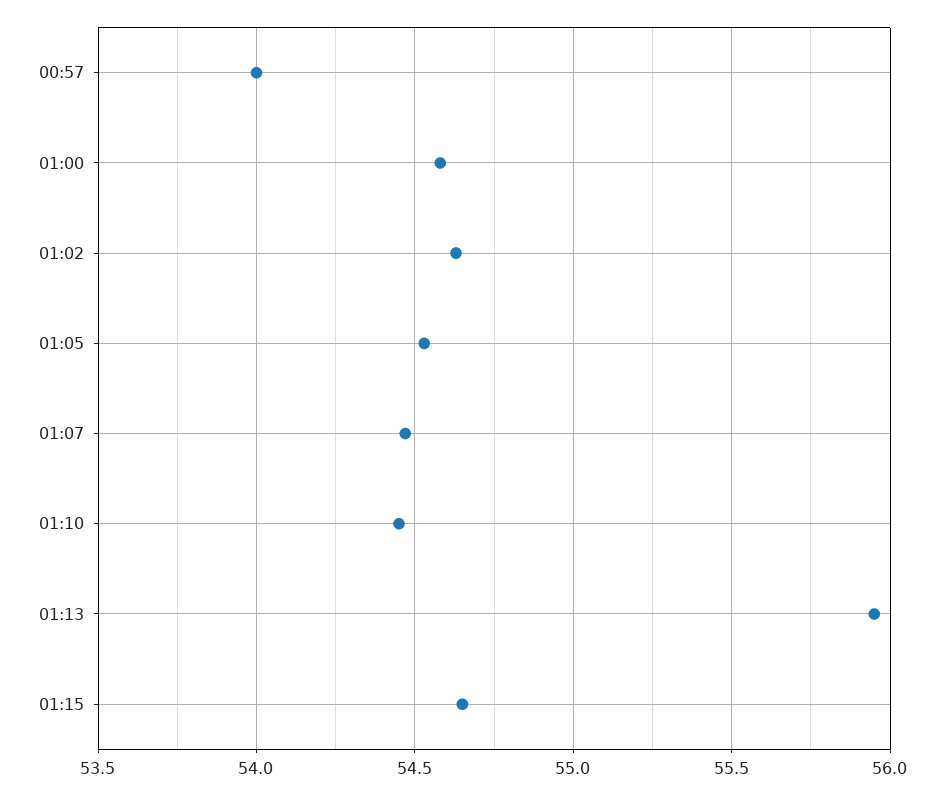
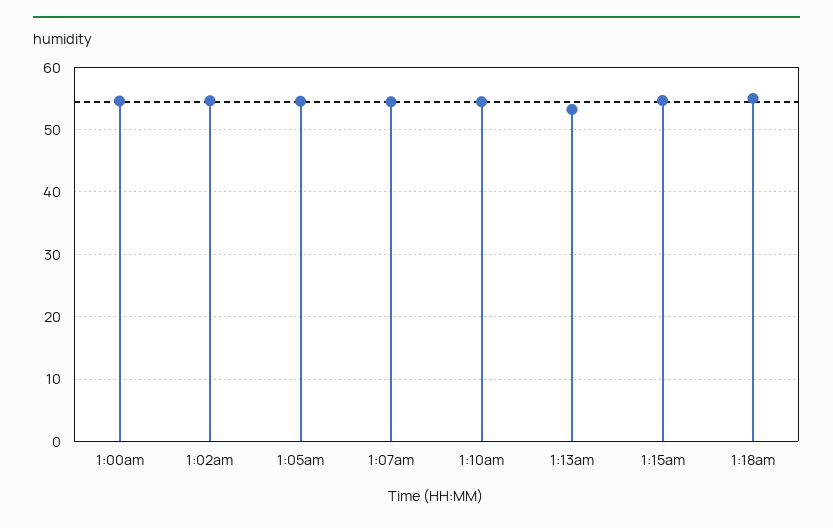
00:57: 54 -> none
01:13: 55.95 -> 53
1:18am: none -> 55

